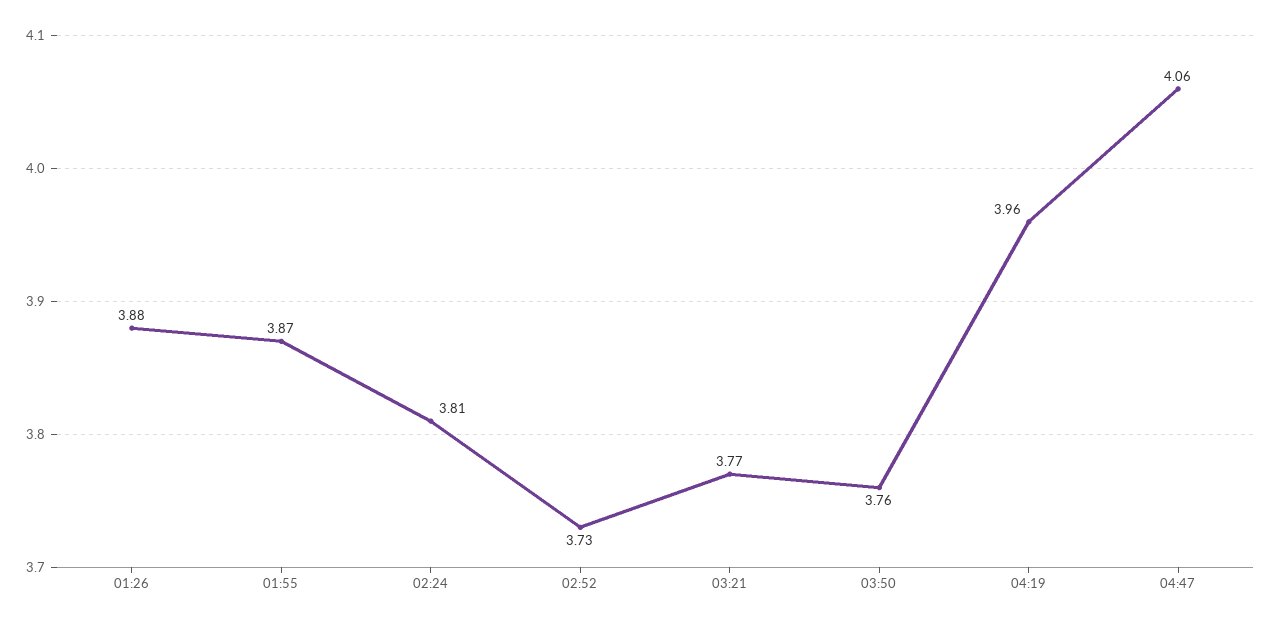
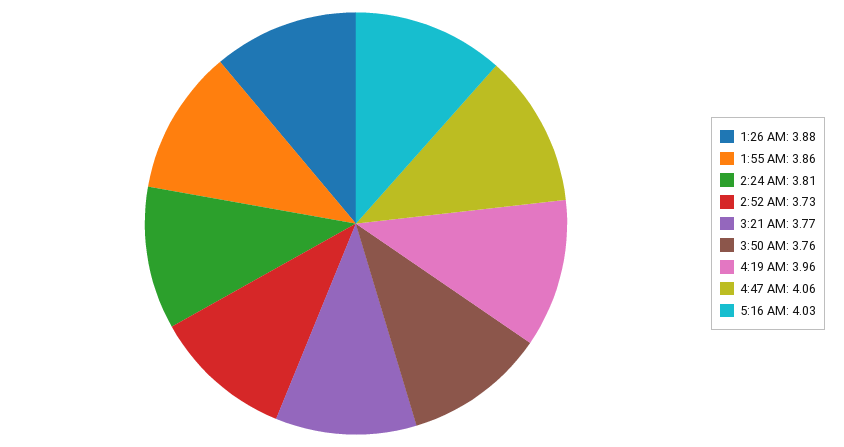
01:55: 3.87 -> 3.86
5:16 AM: none -> 4.03

